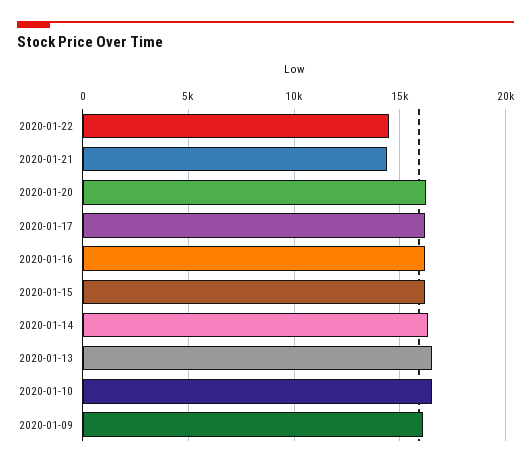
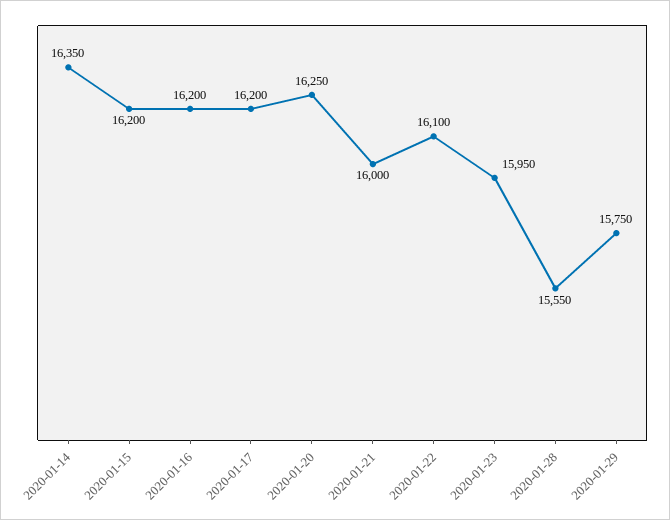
2020-01-22: 14500 -> 16100
2020-01-21: 14500 -> 16000
2020-01-13: 16500 -> none
2020-01-10: 16500 -> none
2020-01-09: 16000 -> none
2020-01-23: none -> 15950
2020-01-28: none -> 15550
2020-01-29: none -> 15750

